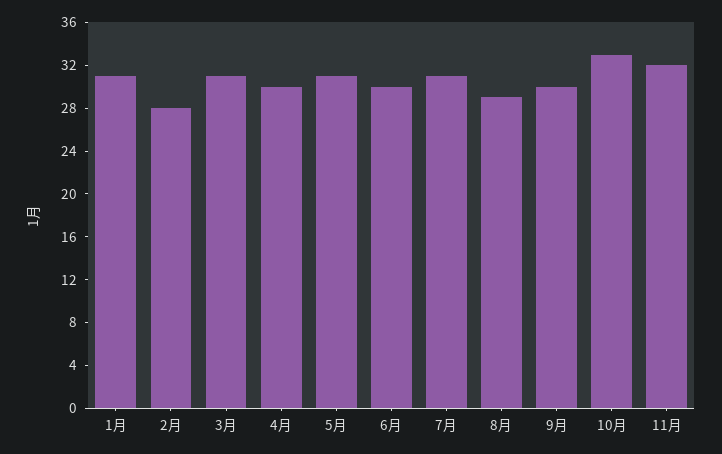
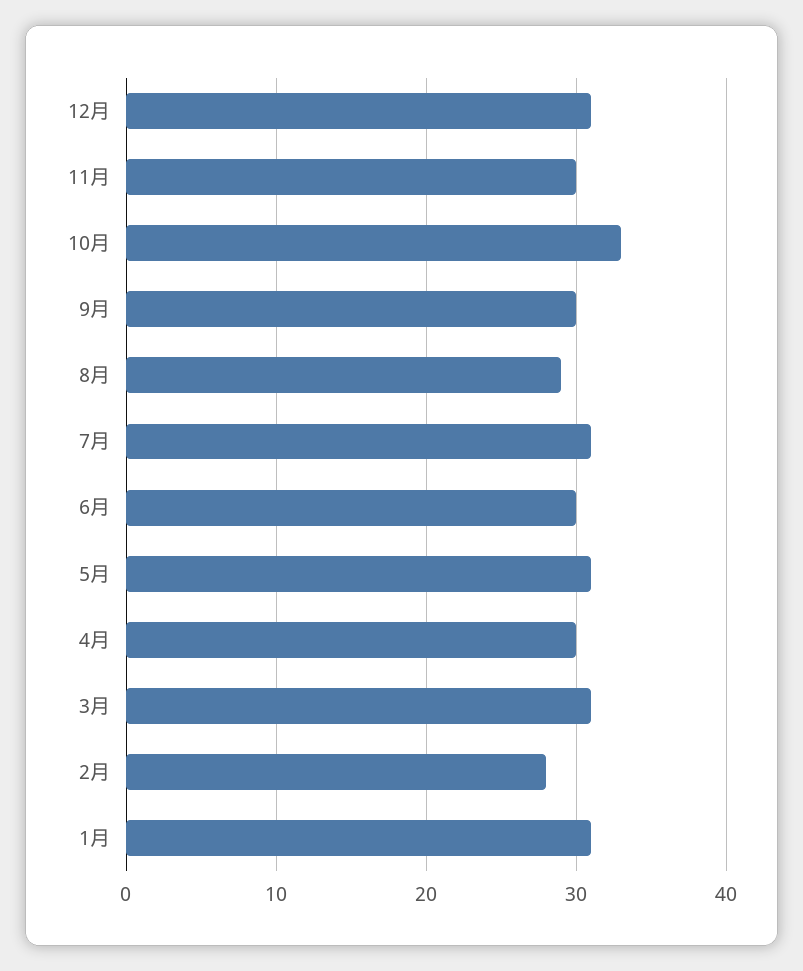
11月: 32 -> 30
12月: none -> 31

